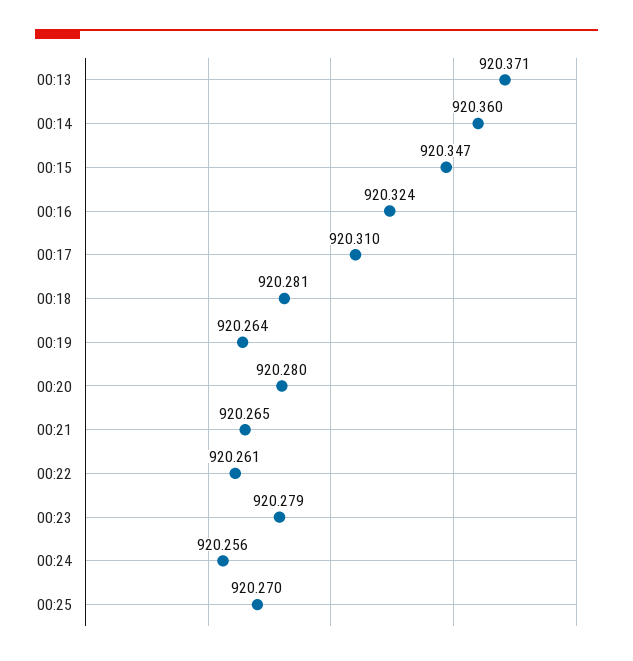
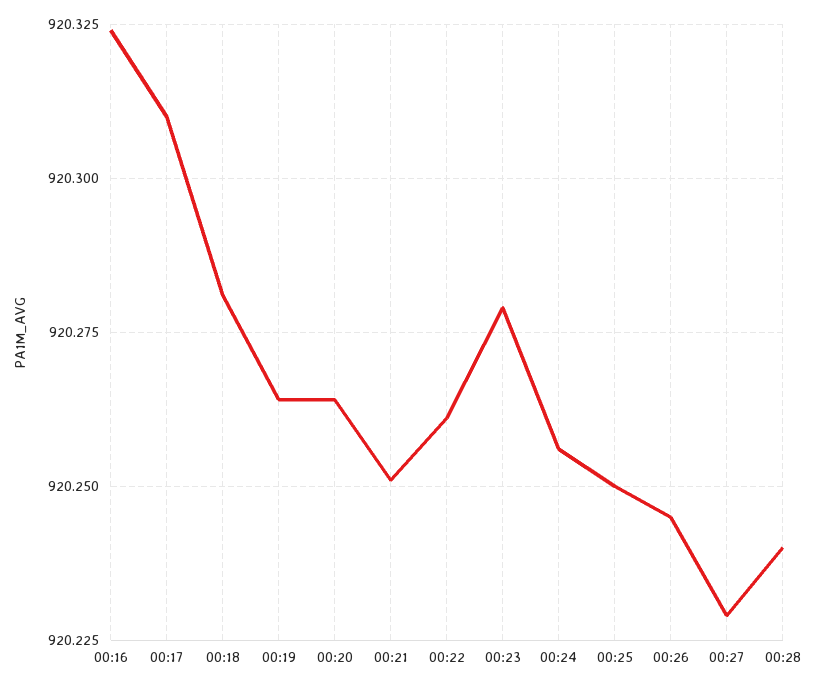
00:13: 920.371 -> none
00:14: 920.36 -> none
00:15: 920.347 -> none
00:20: 920.28 -> 920.265
00:21: 920.265 -> 920.25
00:25: 920.27 -> 920.25
00:26: none -> 920.245
00:27: none -> 920.23
00:28: none -> 920.24

